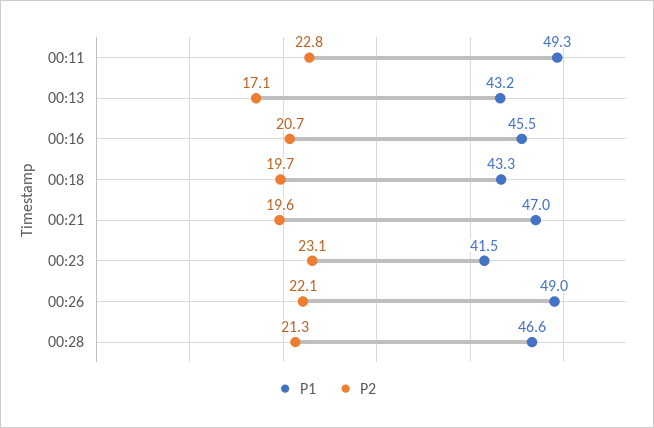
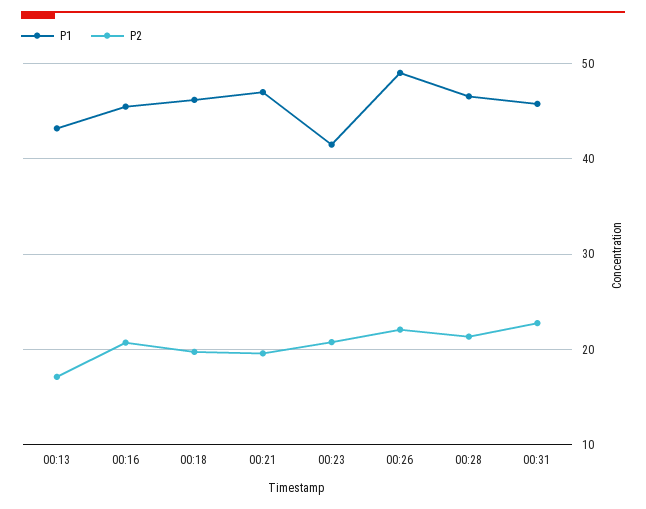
P1, 00:11: 49.3 -> none
P2, 00:11: 22.8 -> none
P1, 00:18: 43.3 -> 46
P2, 00:23: 23.1 -> 21
P1, 00:31: none -> 46
P2, 00:31: none -> 23

